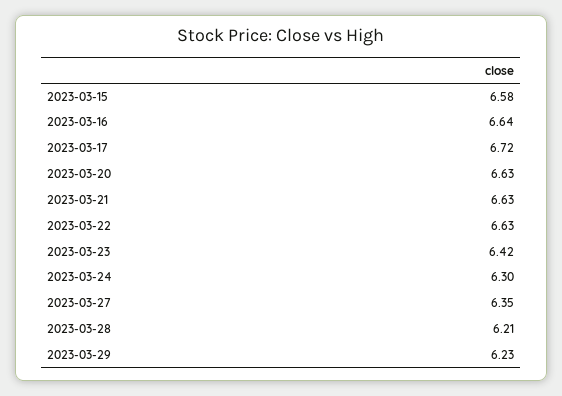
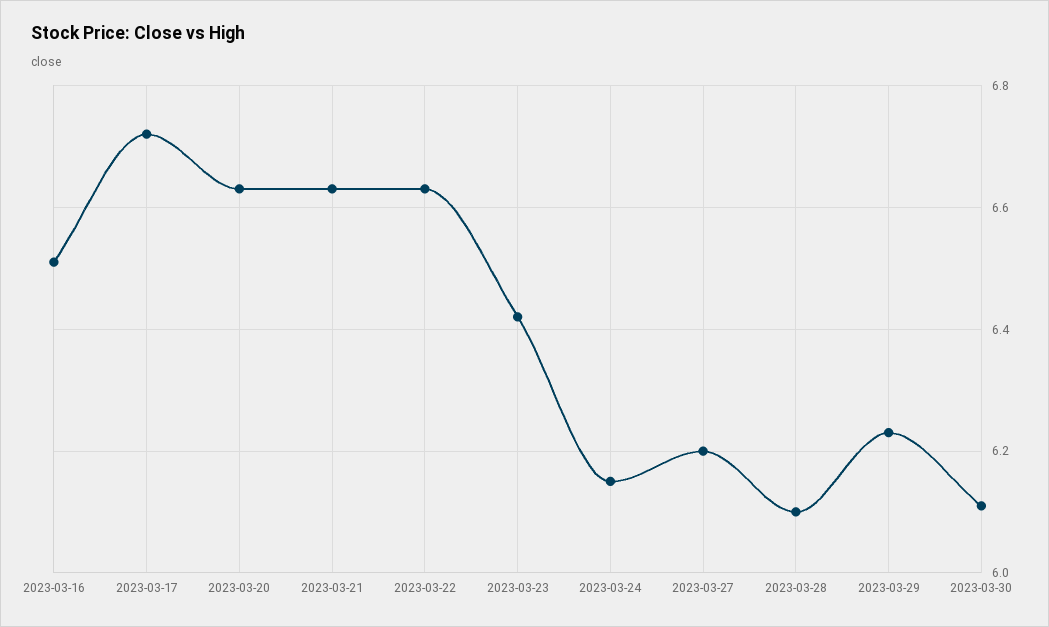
2023-03-15: 6.58 -> none
2023-03-16: 6.64 -> 6.5
2023-03-24: 6.3 -> 6.15
2023-03-27: 6.35 -> 6.2
2023-03-28: 6.21 -> 6.1
2023-03-30: none -> 6.1

